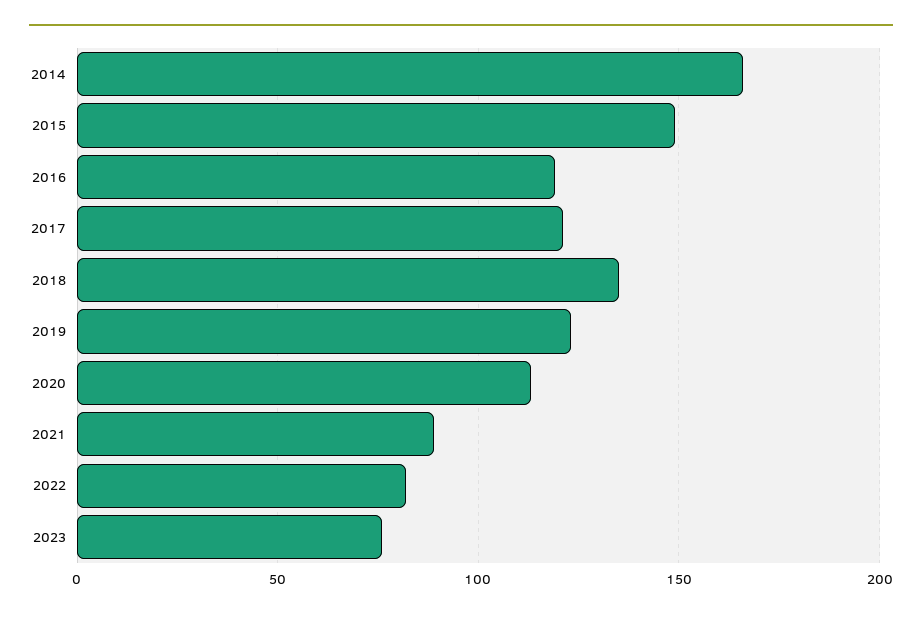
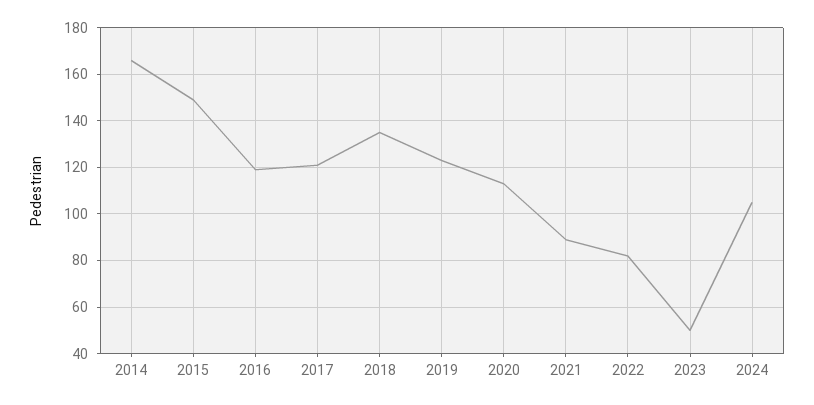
2023: 75 -> 50
2024: none -> 105

